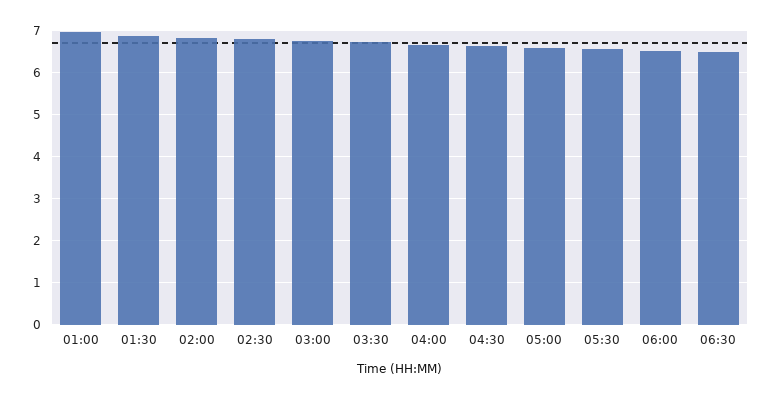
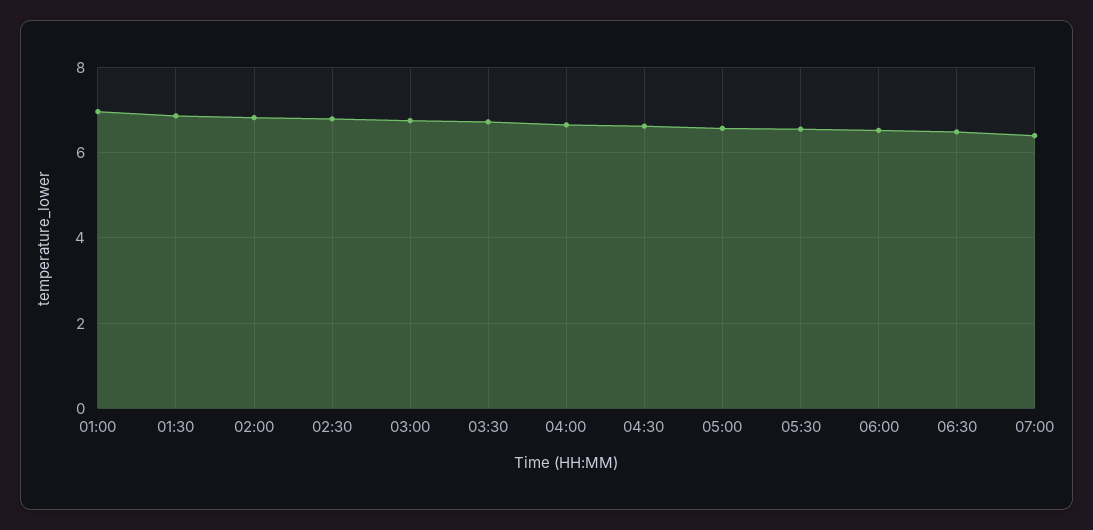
07:00: none -> 6.4

